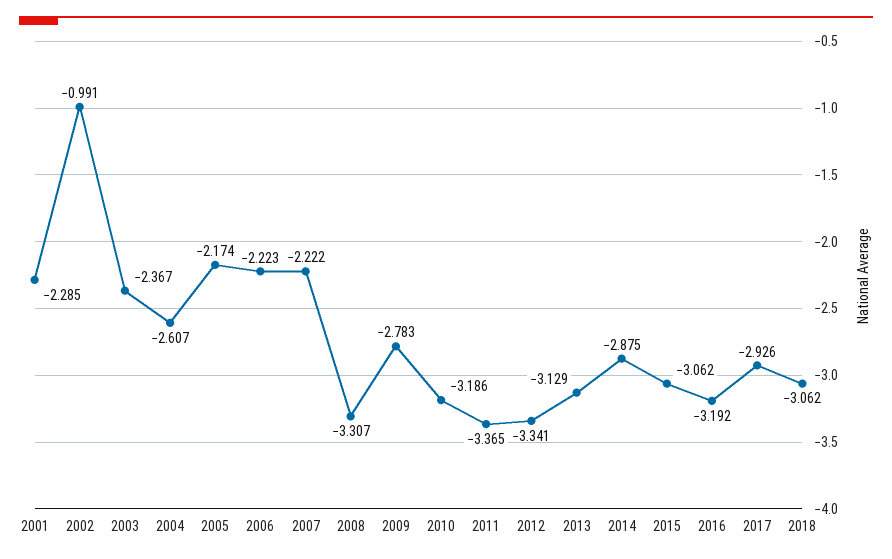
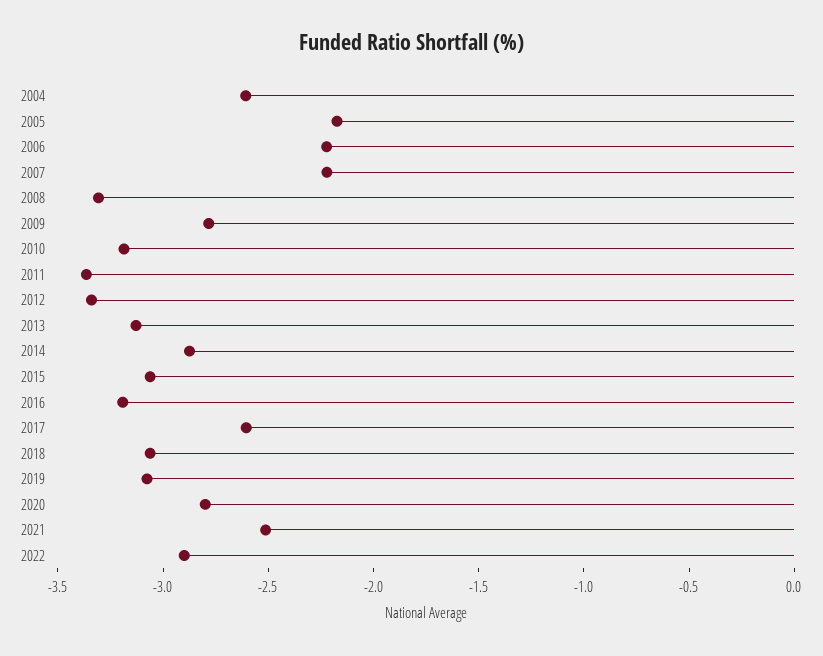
2001: -2.285 -> none
2002: -0.991 -> none
2003: -2.367 -> none
2017: -2.926 -> -2.6
2019: none -> -3.1
2020: none -> -2.8
2021: none -> -2.5
2022: none -> -2.9

